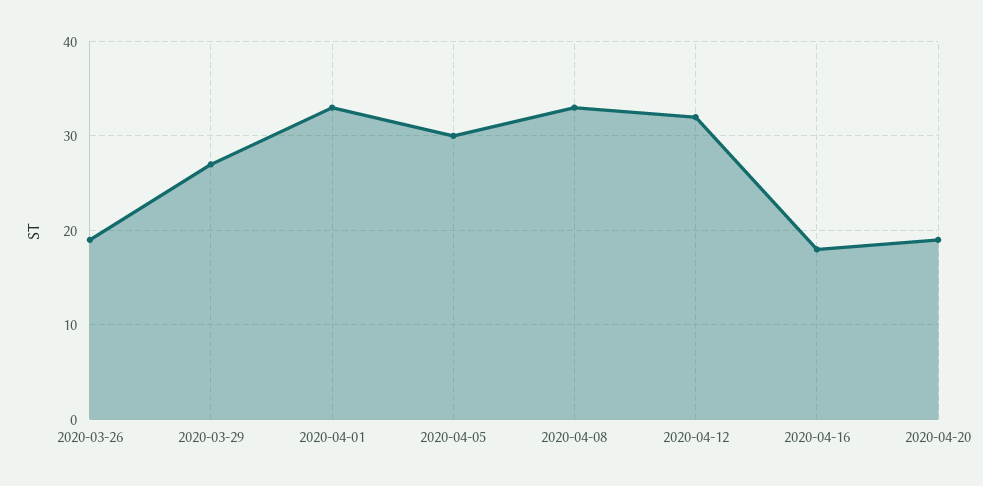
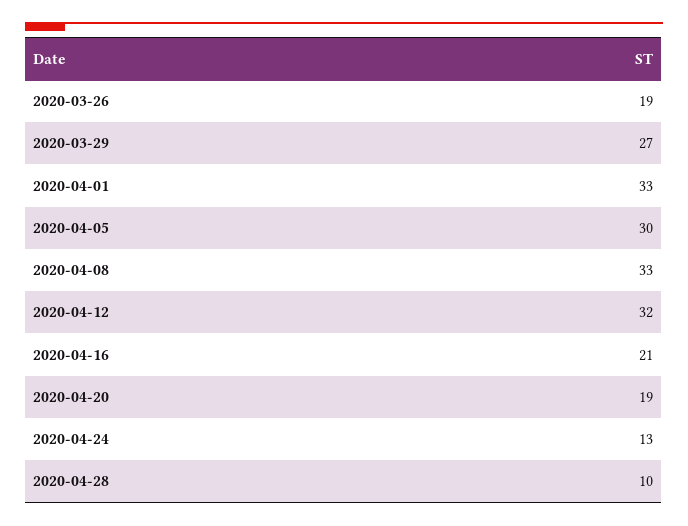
2020-04-16: 18 -> 21
2020-04-24: none -> 13
2020-04-28: none -> 10

